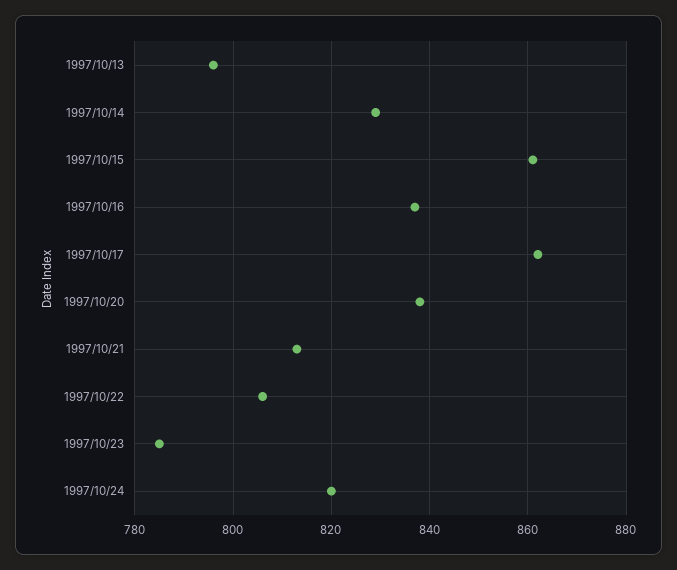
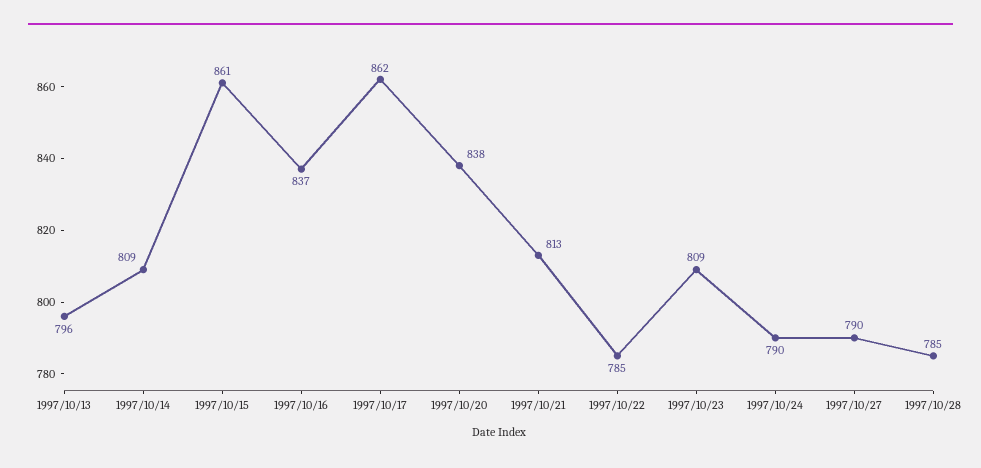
1997/10/14: 830 -> 809
1997/10/22: 805 -> 785
1997/10/23: 785 -> 809
1997/10/24: 820 -> 790
1997/10/27: none -> 790
1997/10/28: none -> 785

